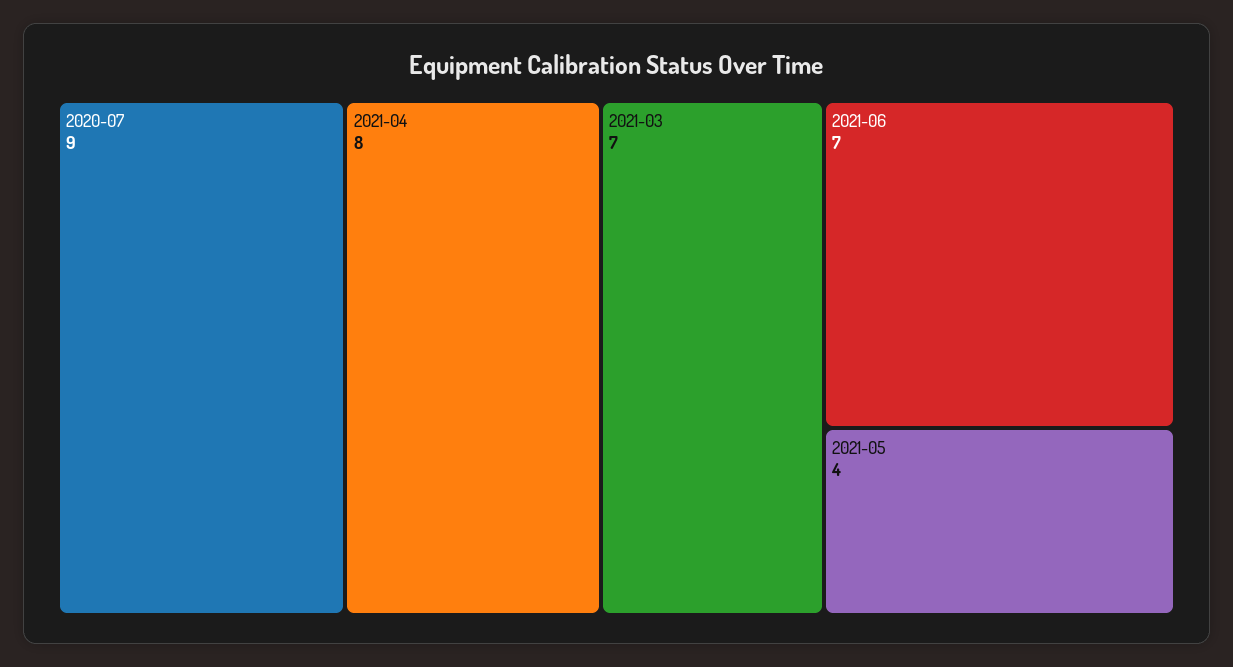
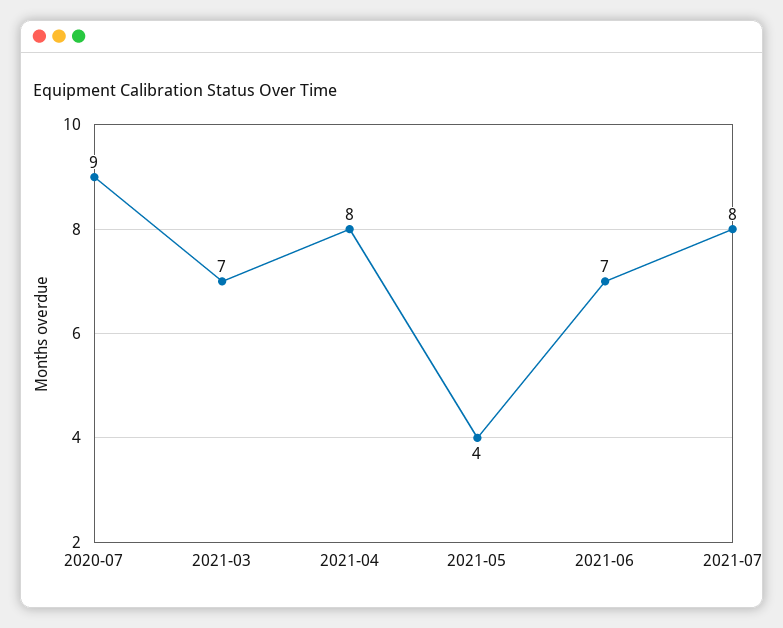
2021-07: none -> 8

